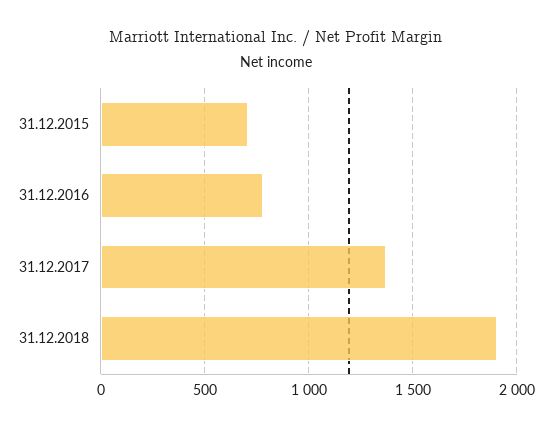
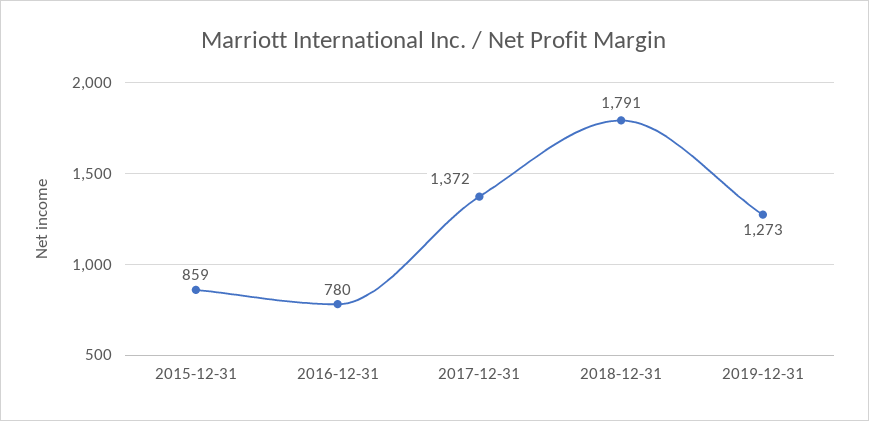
31.12.2015: 700 -> 859
31.12.2018: 1900 -> 1791
2019-12-31: none -> 1273

